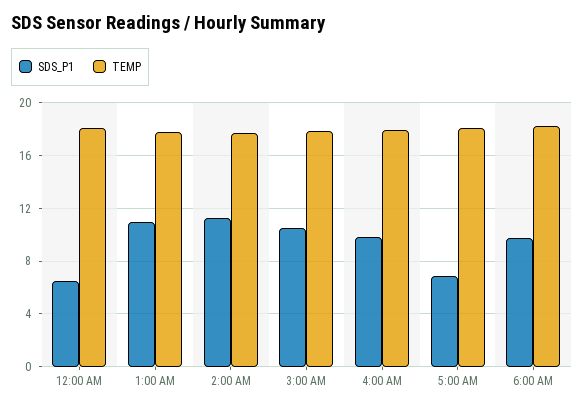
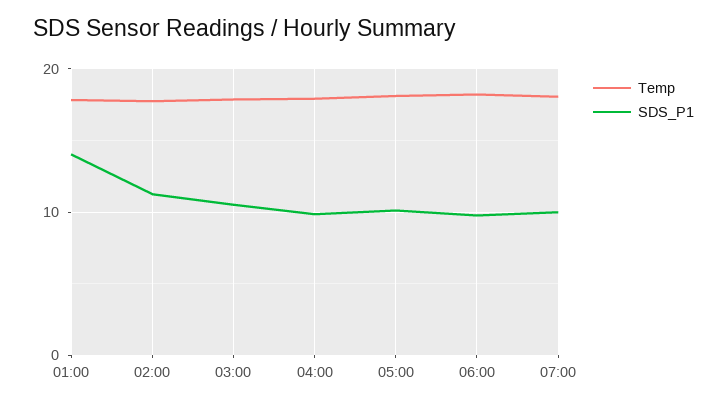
SDS_P1, 12:00 AM: 6.5 -> none
TEMP, 12:00 AM: 18 -> none
SDS_P1, 1:00 AM: 11 -> 14
SDS_P1, 5:00 AM: 7 -> 10
TEMP, 07:00: none -> 18
SDS_P1, 07:00: none -> 10

